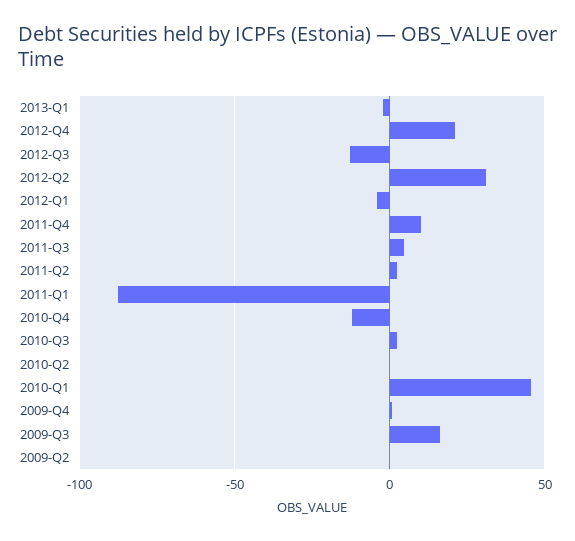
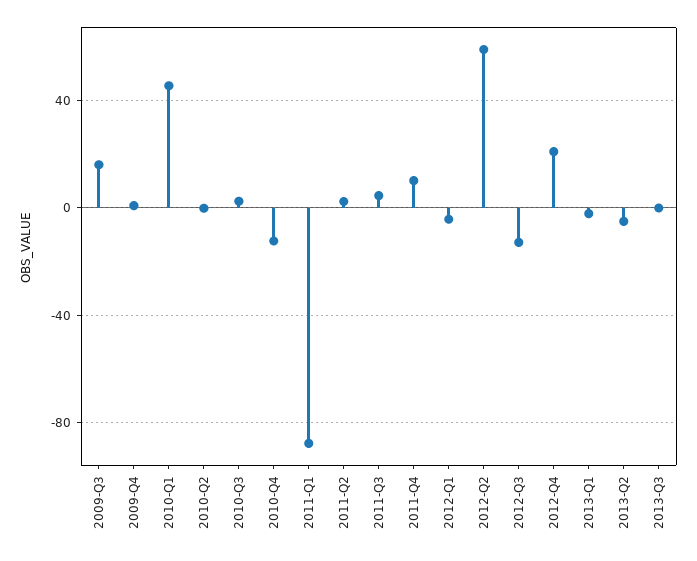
2012-Q2: 30 -> 60
2009-Q2: 0 -> none
2013-Q2: none -> -5
2013-Q3: none -> 0

